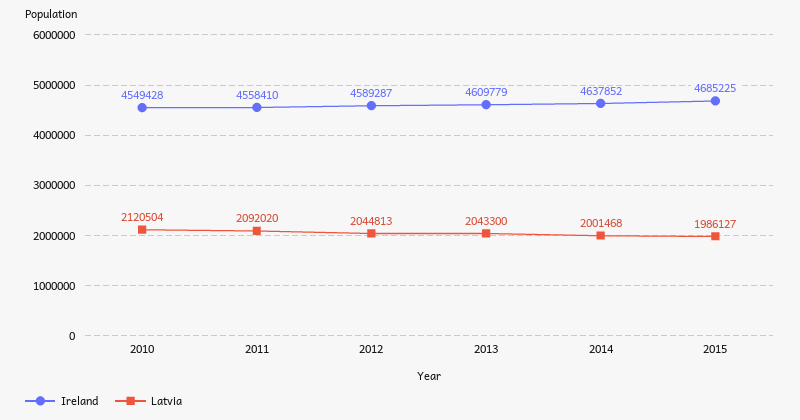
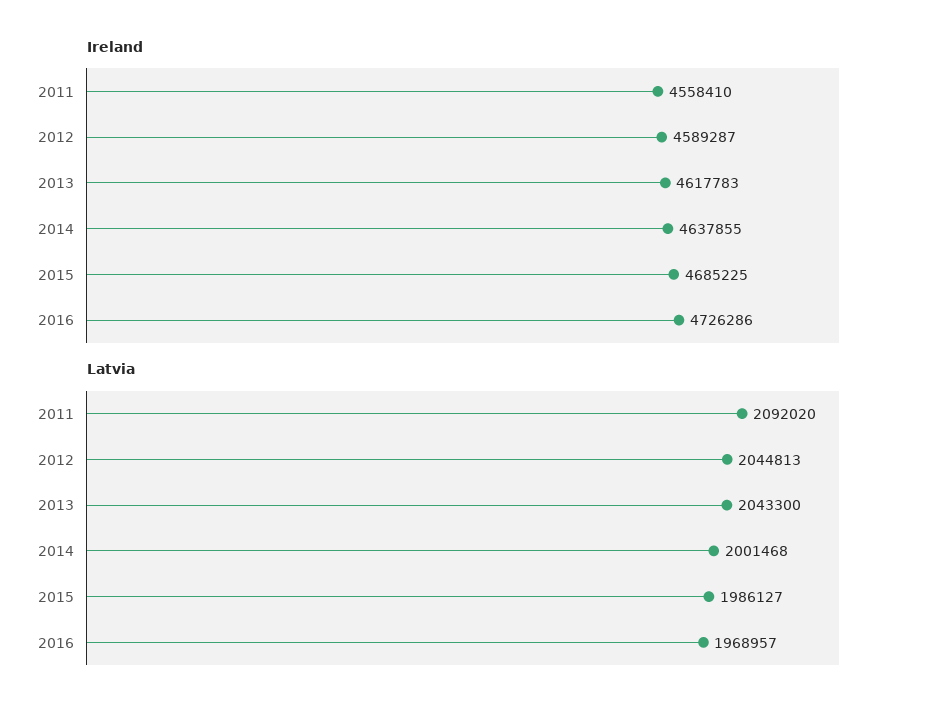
Ireland, 2010: 4549428 -> none
Latvia, 2010: 2120504 -> none
Ireland, 2013: 4609779 -> 4617783
Ireland, 2014: 4637852 -> 4637855
Ireland, 2016: none -> 4726286
Latvia, 2016: none -> 1968957

